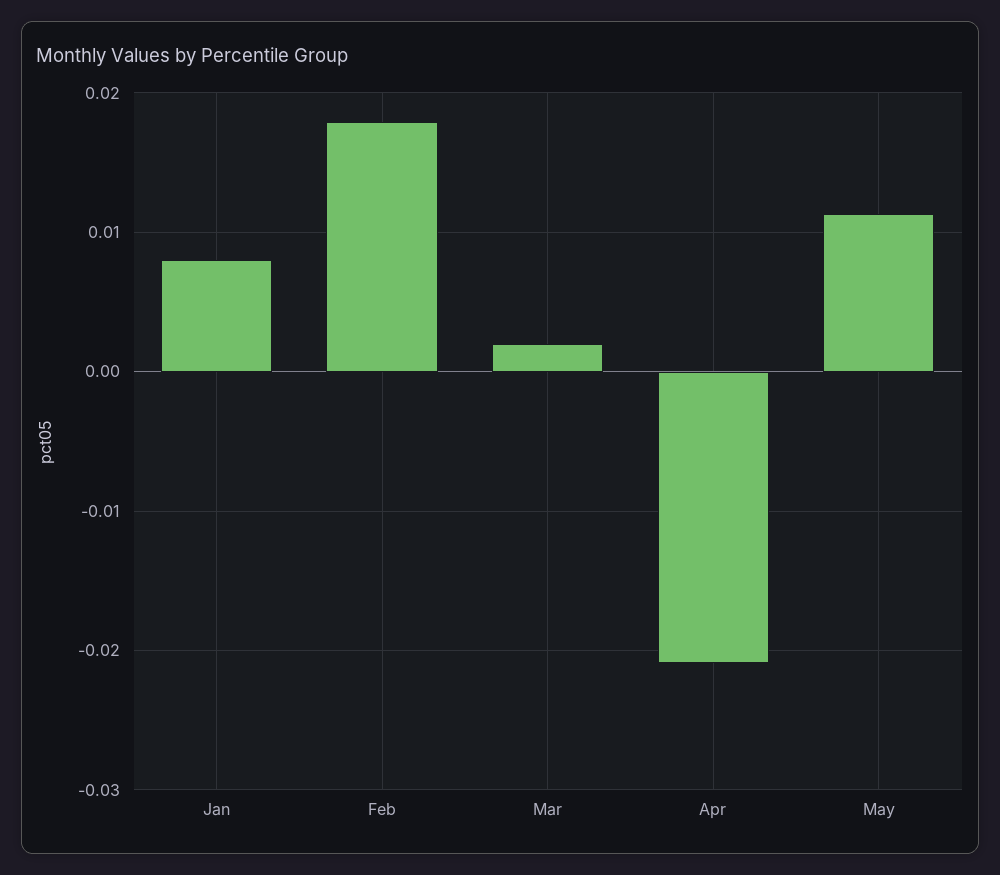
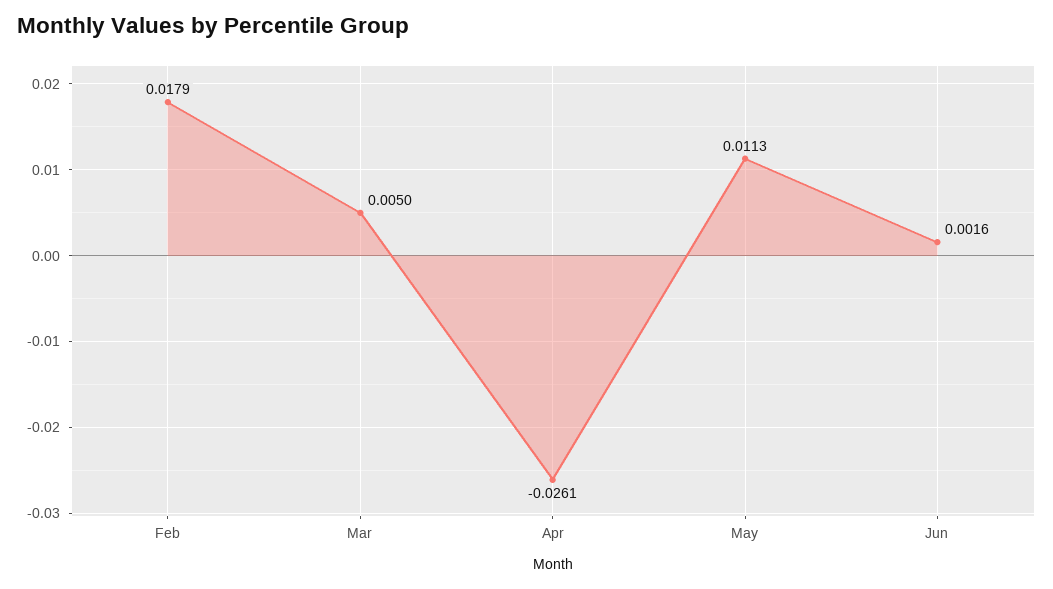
Jan: 0.008 -> none
Mar: 0.002 -> 0.005
Apr: -0.021 -> -0.0261
Jun: none -> 0.0016

